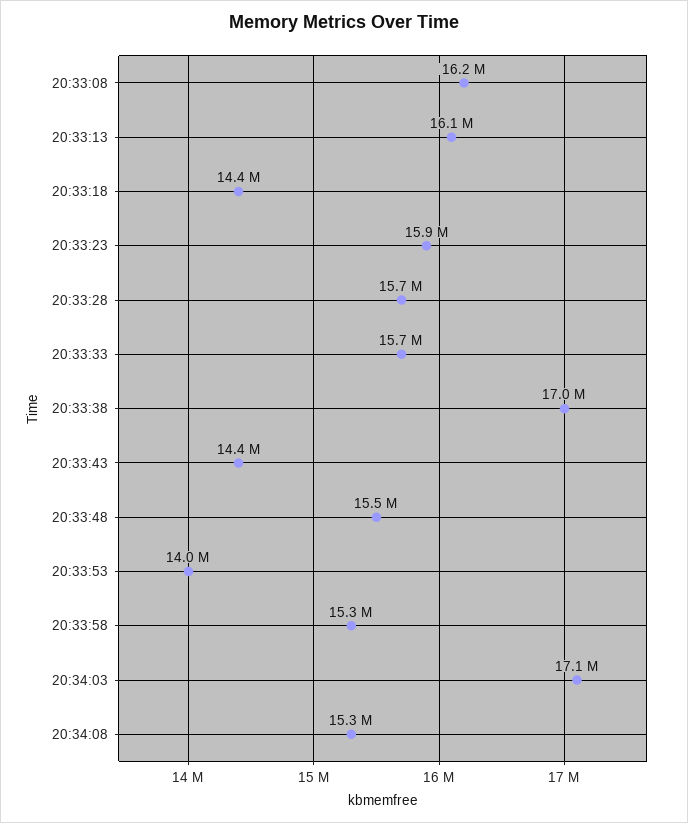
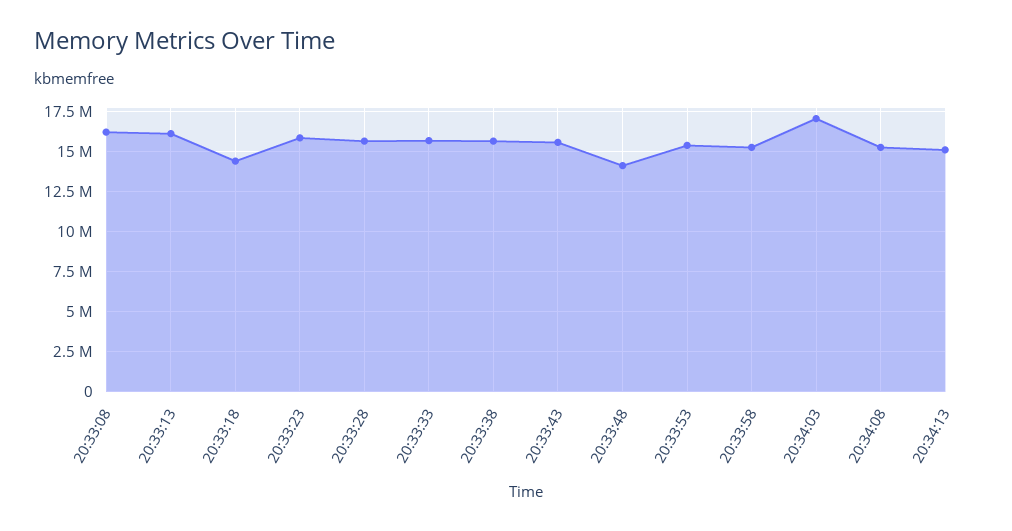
20:33:38: 17000000 -> 15500000
20:33:43: 14400000 -> 15500000
20:33:48: 15500000 -> 14000000
20:33:53: 14000000 -> 15500000
20:34:13: none -> 15000000

